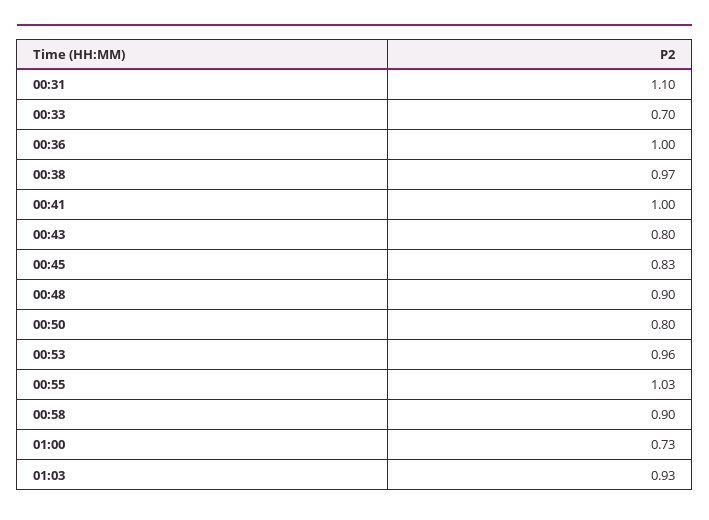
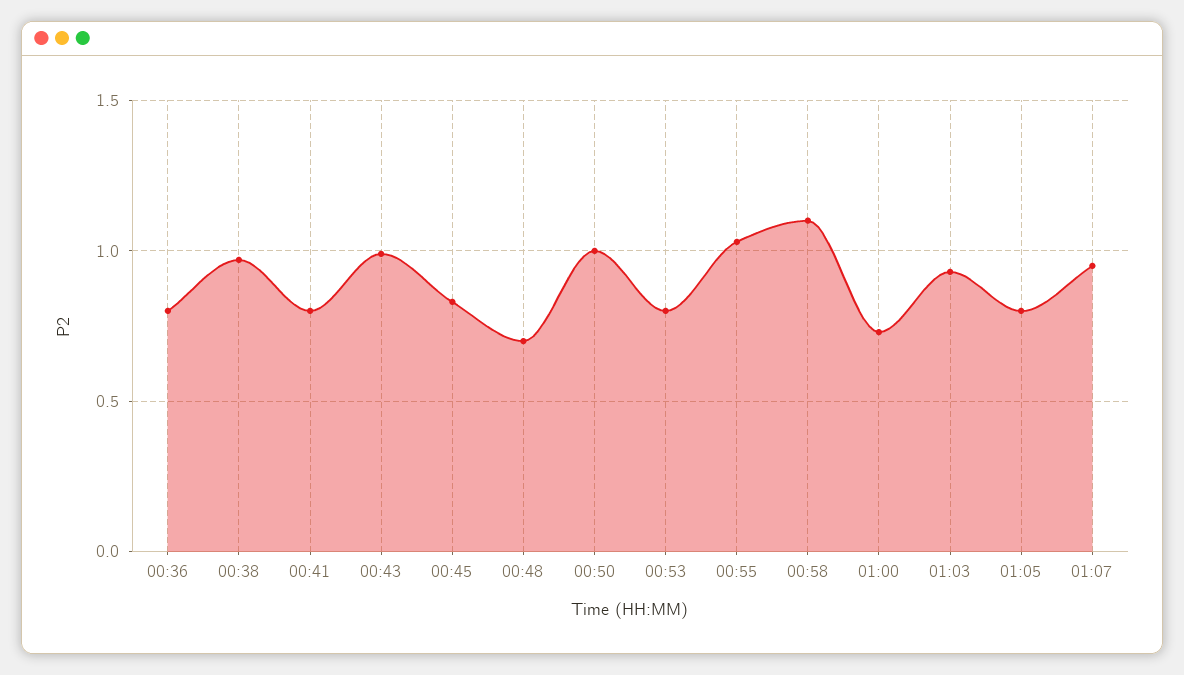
00:31: 1.1 -> none
00:33: 0.7 -> none
00:36: 1 -> 0.8
00:41: 1 -> 0.8
00:43: 0.8 -> 1
00:48: 0.9 -> 0.7
00:50: 0.8 -> 1
00:53: 0.96 -> 0.8
00:58: 0.9 -> 1.1
01:05: none -> 0.8
01:07: none -> 0.95

